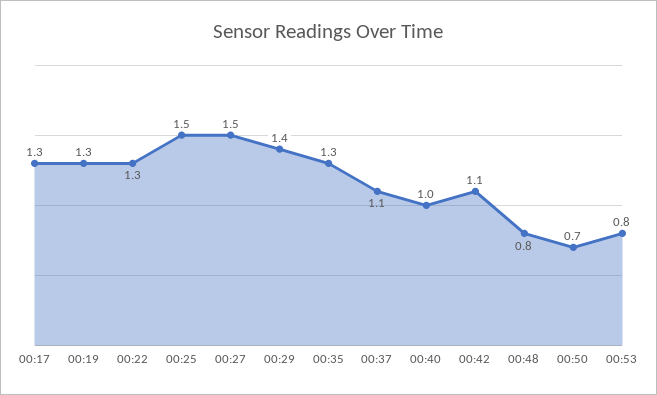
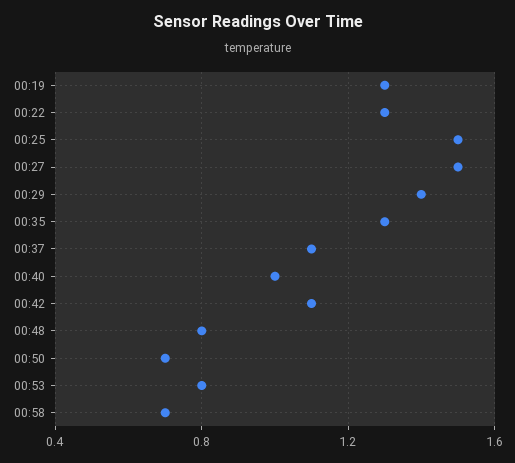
00:17: 1.3 -> none
00:58: none -> 0.7

